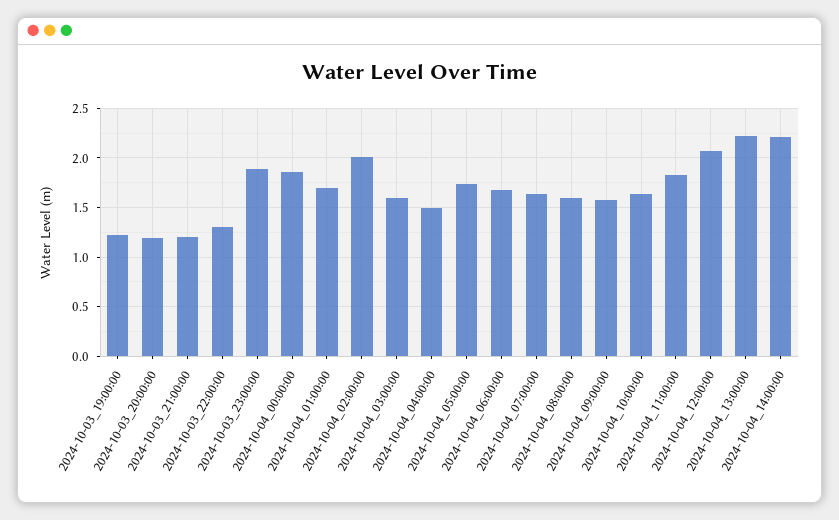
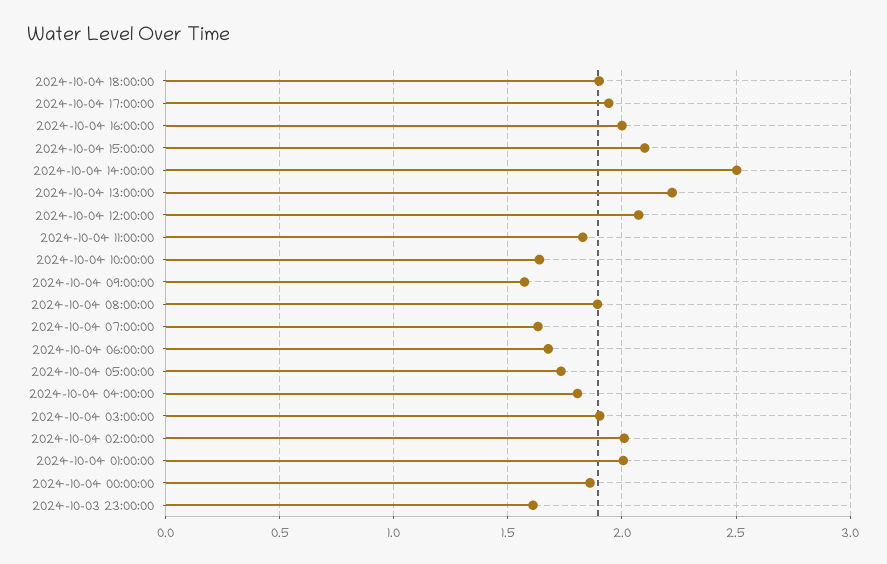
2024-10-03_19:00:00: 1.2 -> none
2024-10-03_20:00:00: 1.2 -> none
2024-10-03_21:00:00: 1.2 -> none
2024-10-03_22:00:00: 1.3 -> none
2024-10-03_23:00:00: 1.9 -> 1.6
2024-10-04_01:00:00: 1.7 -> 2
2024-10-04_03:00:00: 1.6 -> 1.9
2024-10-04_04:00:00: 1.5 -> 1.8
2024-10-04_08:00:00: 1.6 -> 1.9
2024-10-04_14:00:00: 2.2 -> 2.5
2024-10-04 18:00:00: none -> 1.9
2024-10-04 17:00:00: none -> 1.95
2024-10-04 16:00:00: none -> 2
2024-10-04 15:00:00: none -> 2.1

